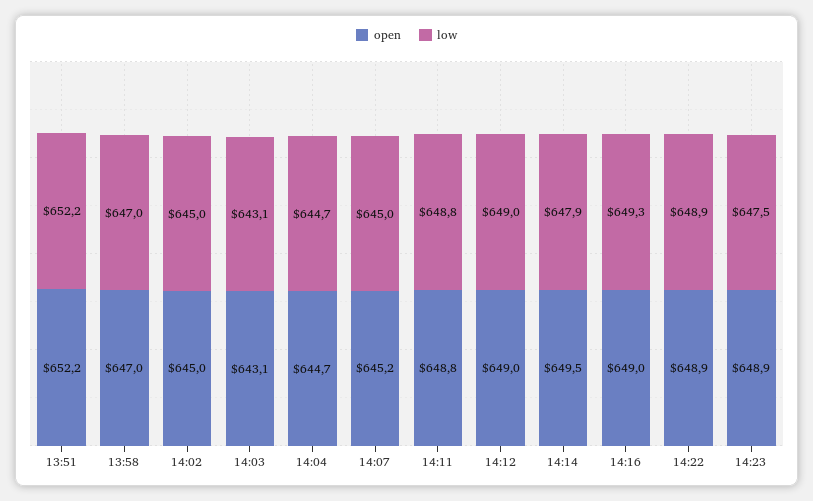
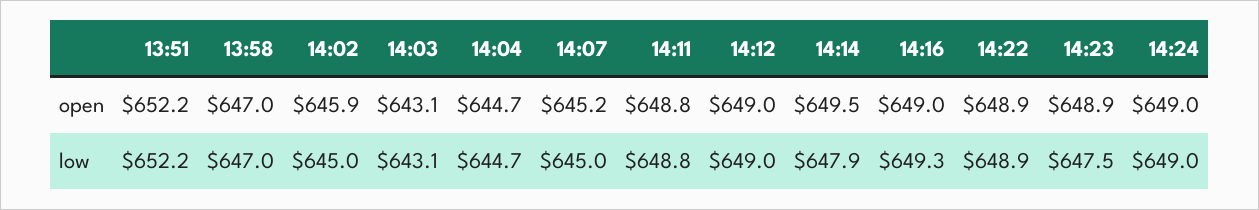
open, 14:02: 645 -> 645.9
open, 14:24: none -> 649
low, 14:24: none -> 649

